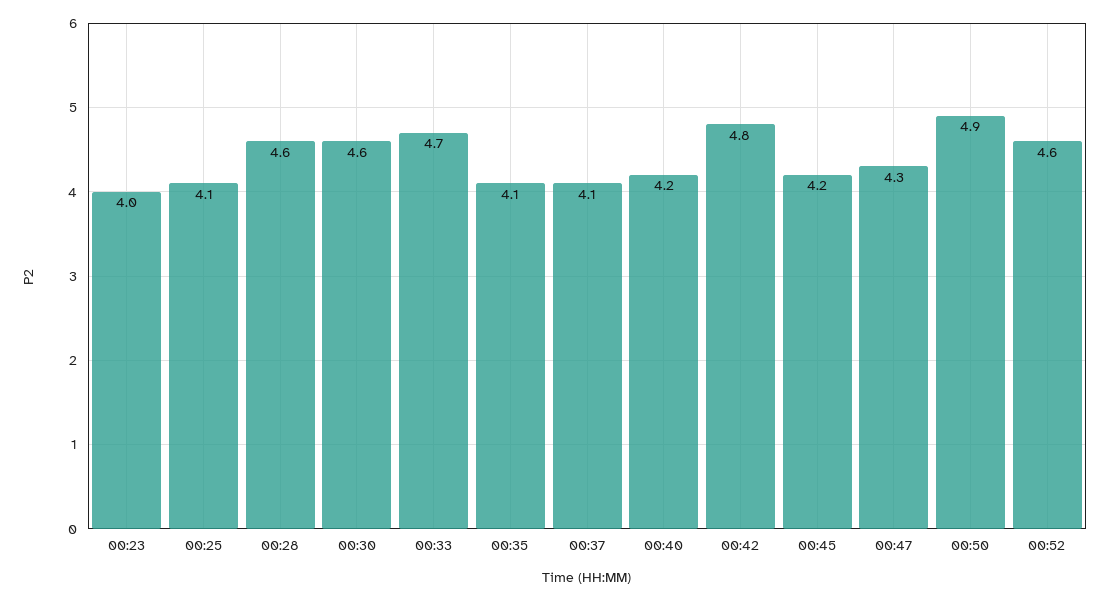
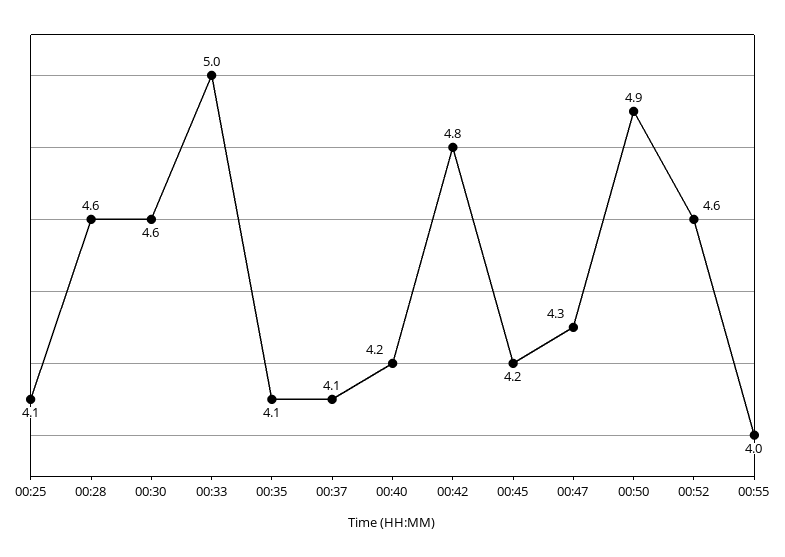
00:23: 4 -> none
00:33: 4.7 -> 5
00:55: none -> 4

